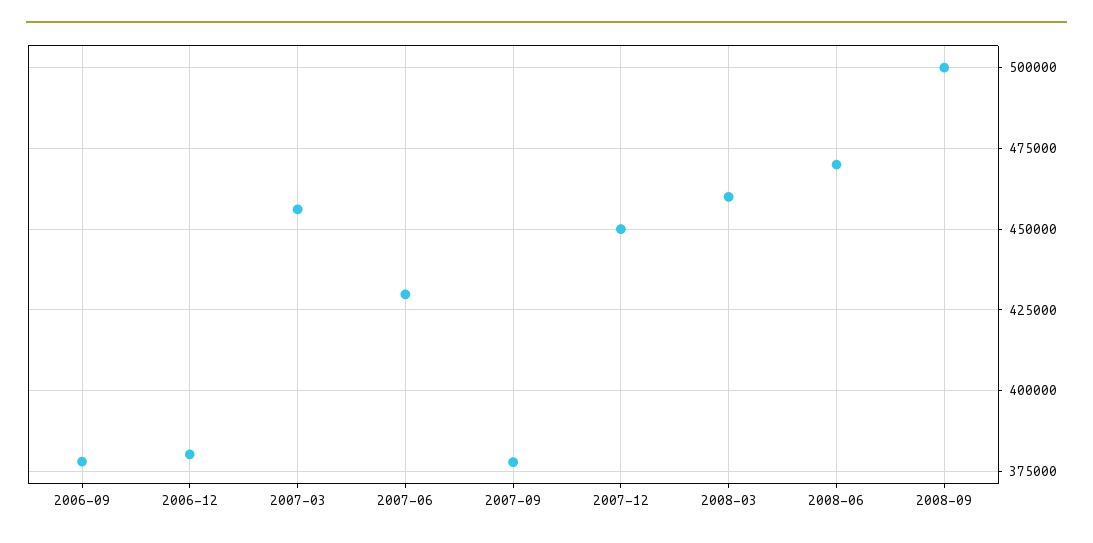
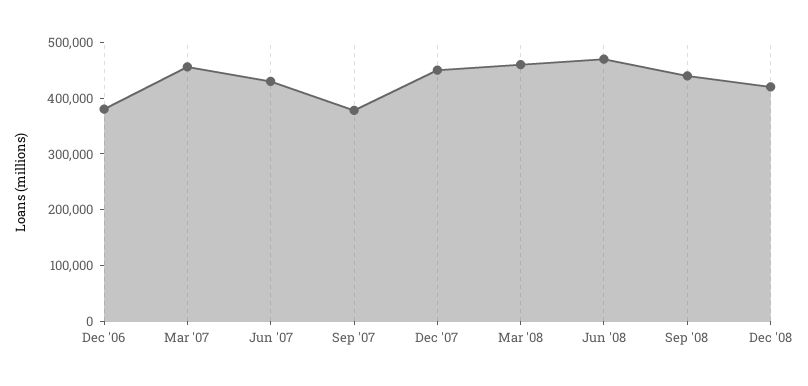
2006-09: 377500 -> none
2008-09: 500000 -> 440000
Dec '08: none -> 420000

